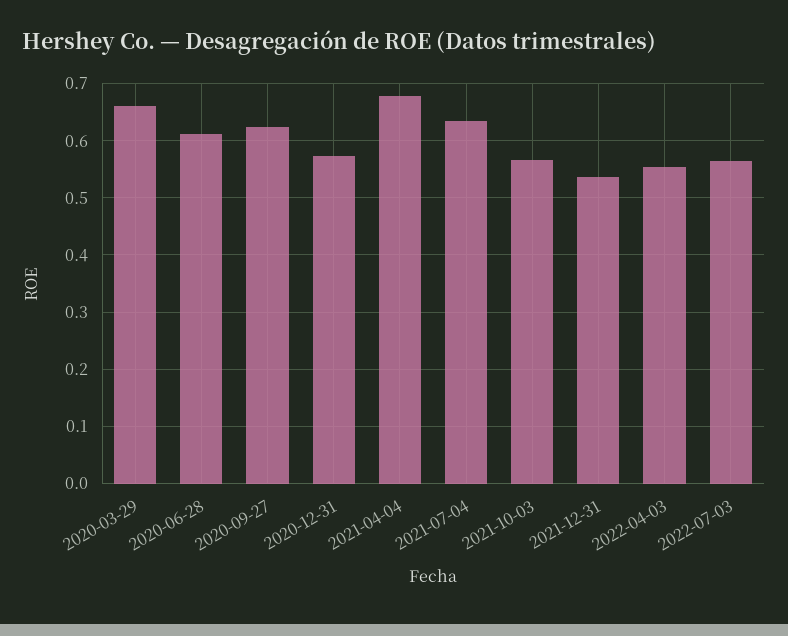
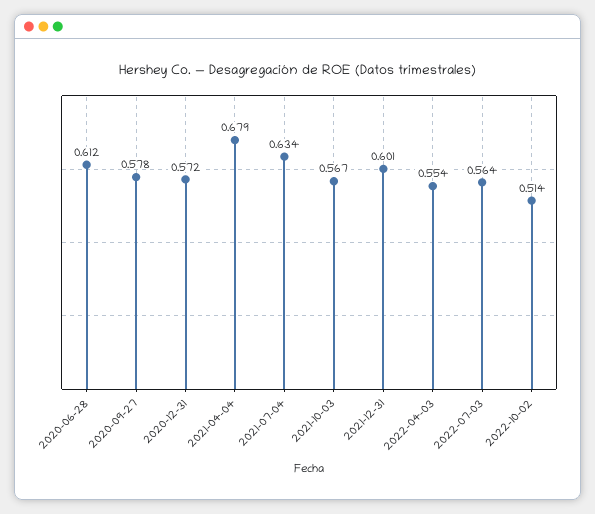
2020-03-29: 0.66 -> none
2020-09-27: 0.62 -> 0.578
2021-12-31: 0.54 -> 0.601
2022-10-02: none -> 0.514

